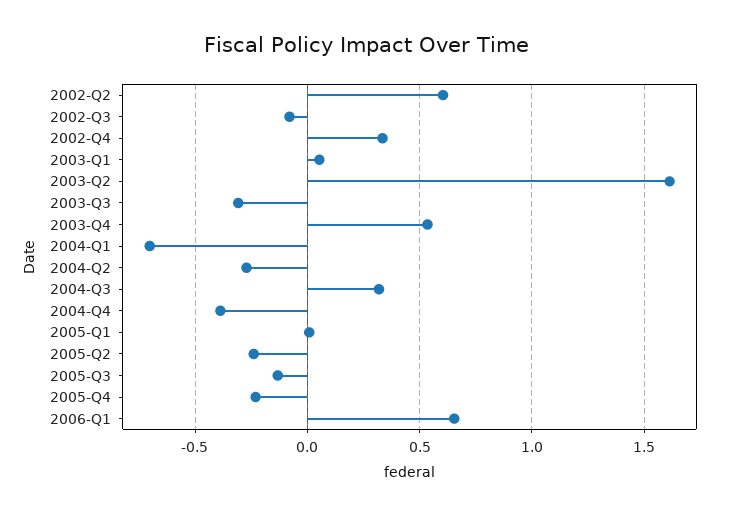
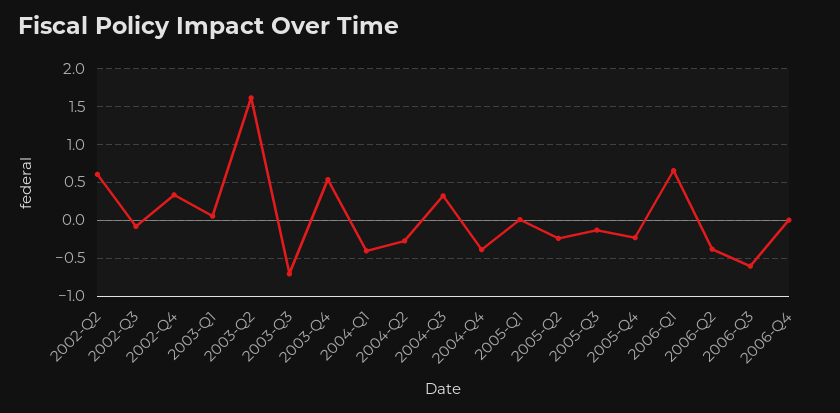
2003-Q3: -0.3 -> -0.7
2004-Q1: -0.7 -> -0.4
2006-Q2: none -> -0.4
2006-Q3: none -> -0.6
2006-Q4: none -> 0

